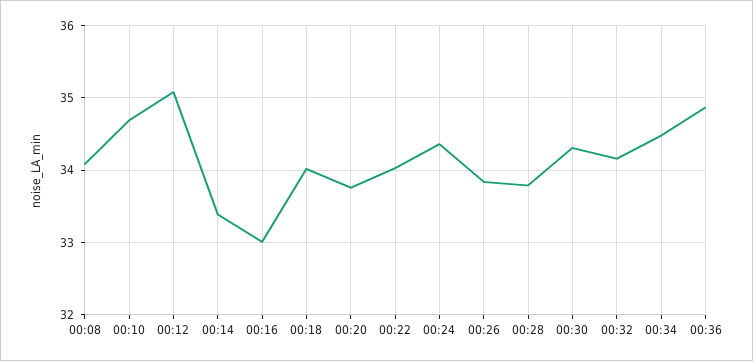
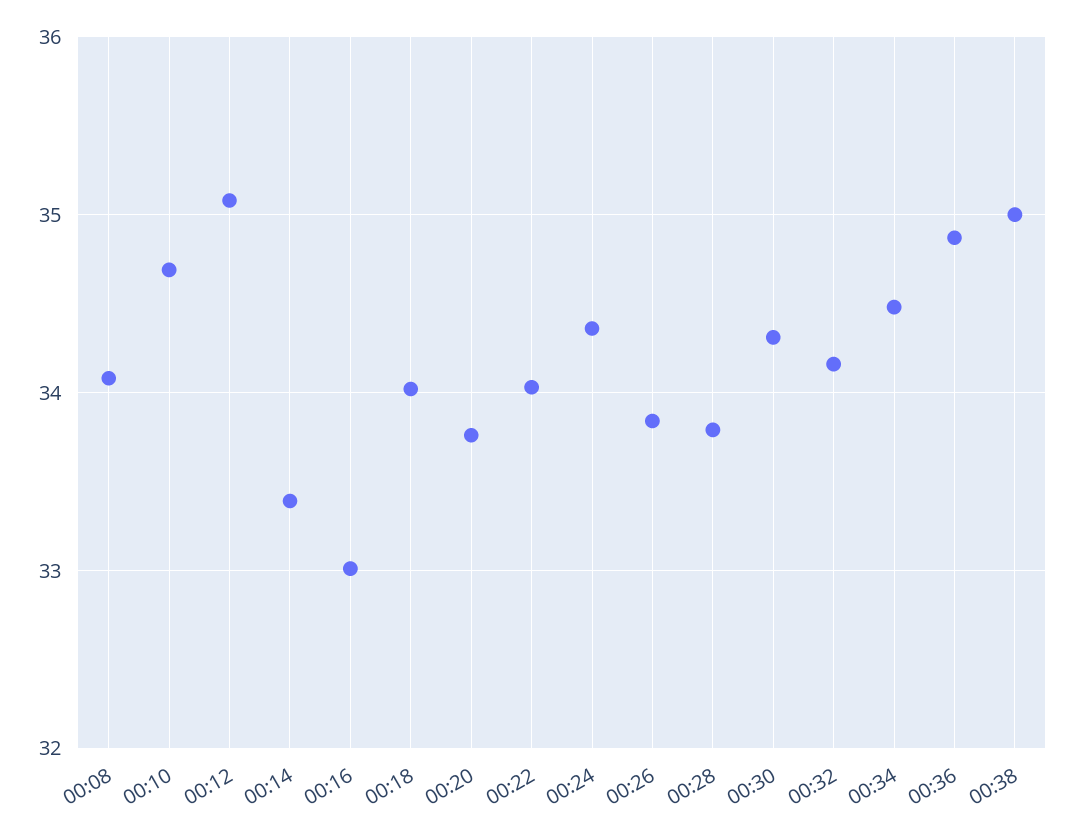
00:38: none -> 35

